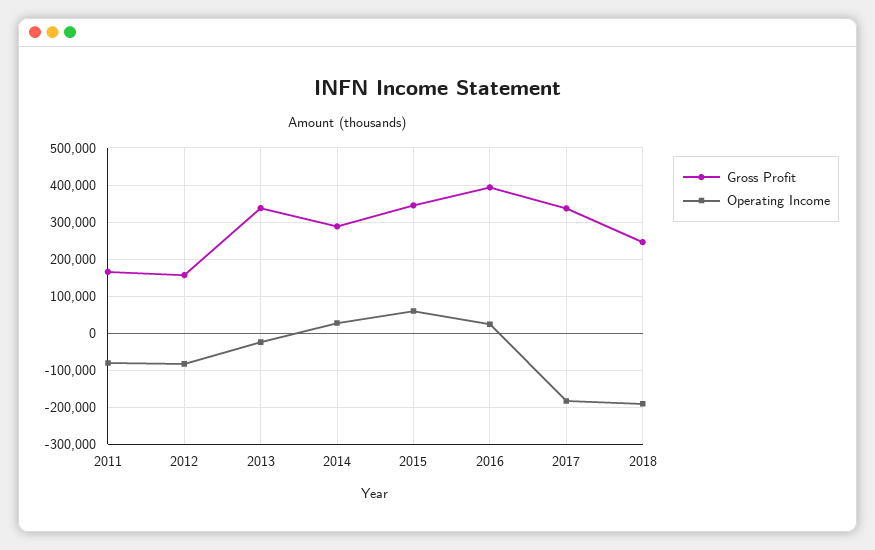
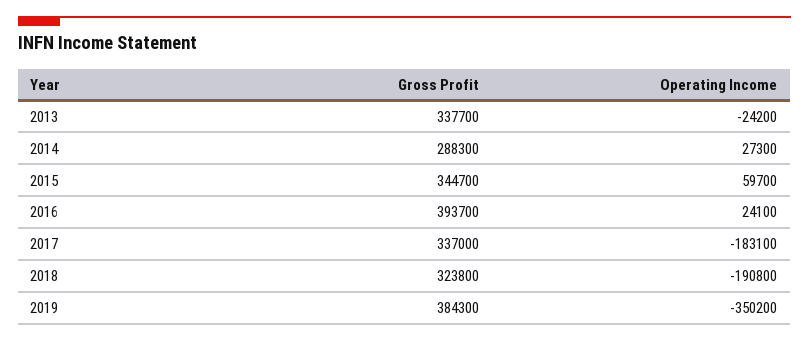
Gross Profit, 2011: 160000 -> none
Operating Income, 2011: -80000 -> none
Gross Profit, 2012: 160000 -> none
Operating Income, 2012: -80000 -> none
Gross Profit, 2018: 240000 -> 323800
Gross Profit, 2019: none -> 384300
Operating Income, 2019: none -> -350200

